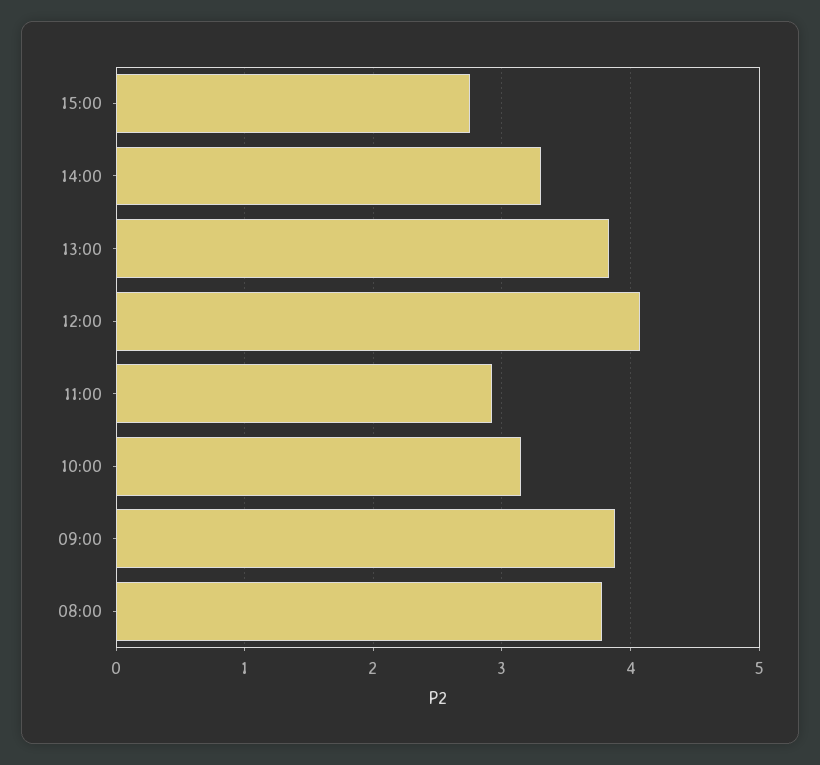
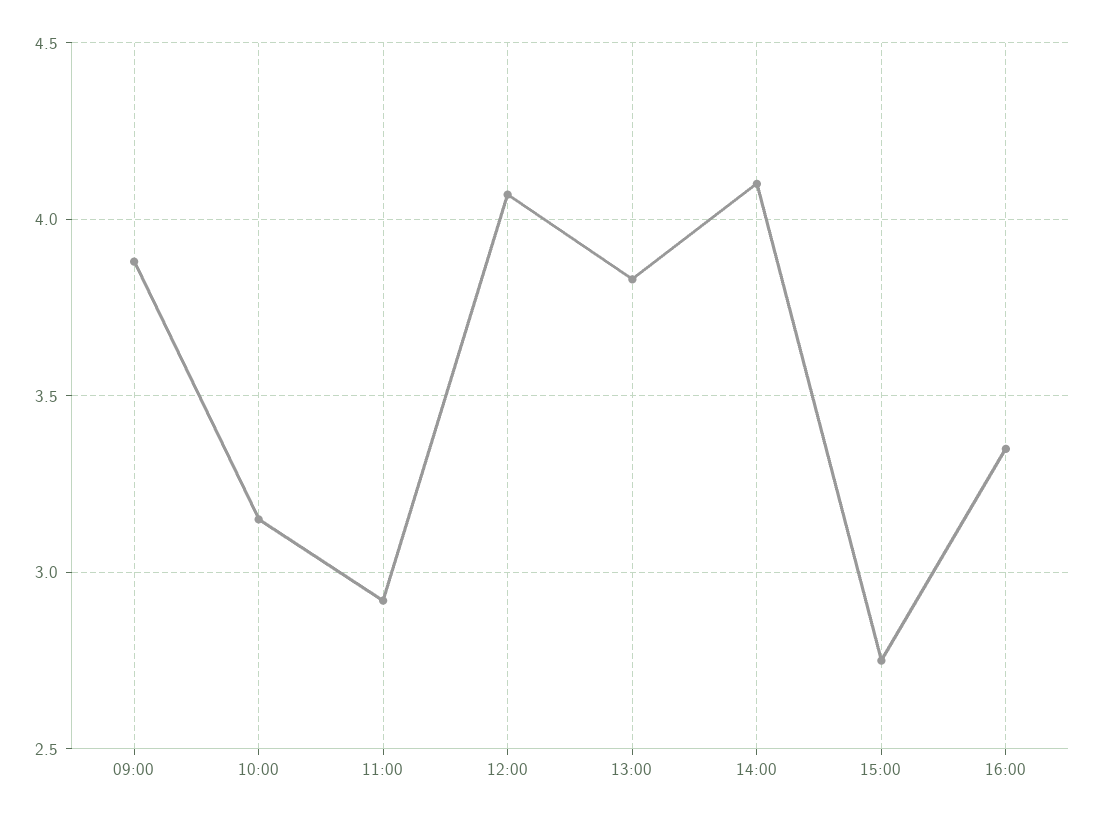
14:00: 3.3 -> 4.1
08:00: 3.8 -> none
16:00: none -> 3.35

